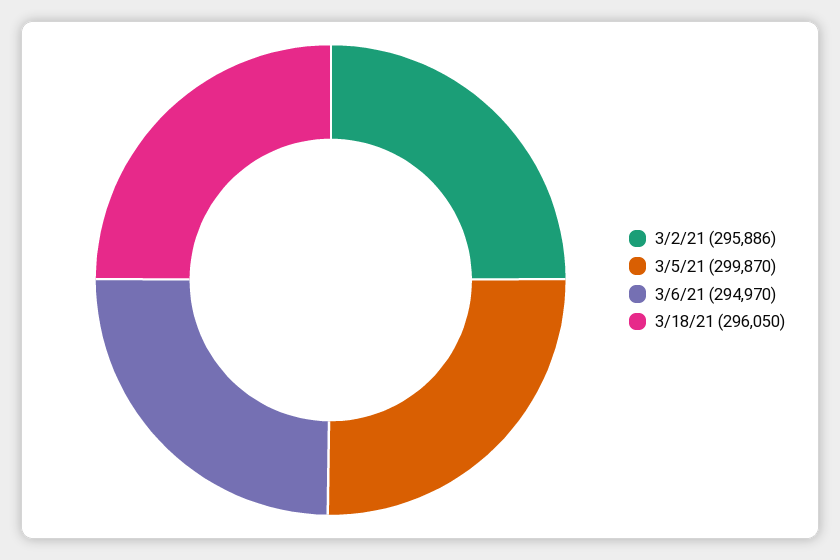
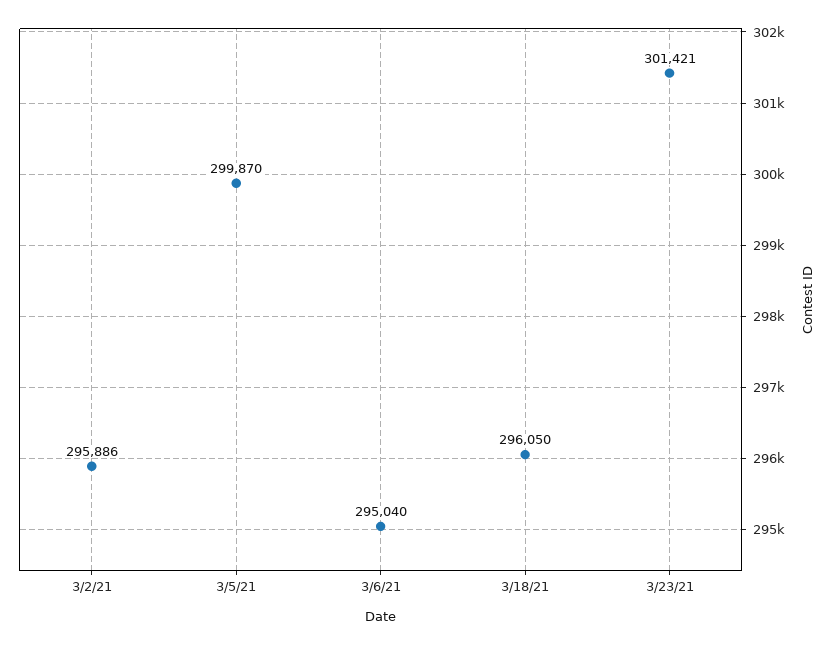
3/6/21: 294970 -> 295040
3/23/21: none -> 301421

